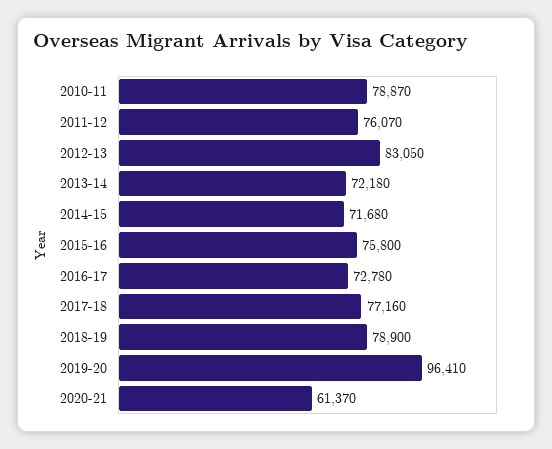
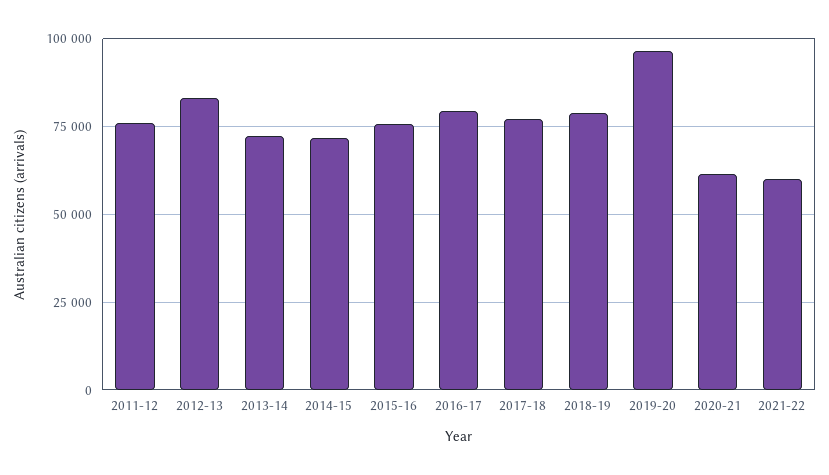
2010-11: 78870 -> none
2016-17: 72780 -> 80000
2021-22: none -> 60000

